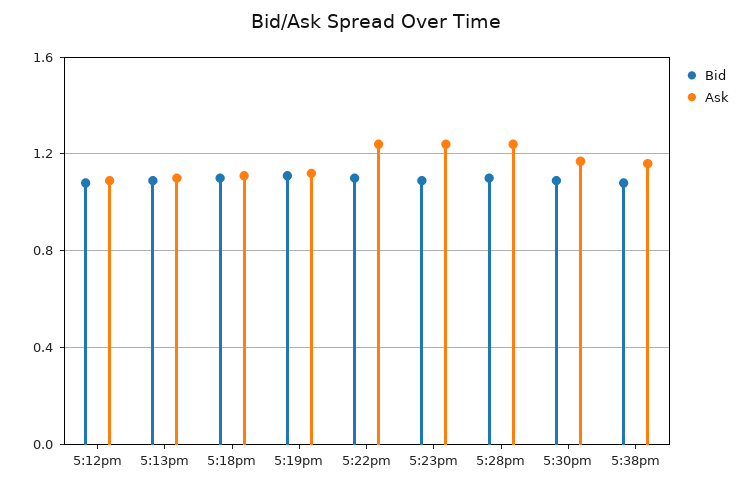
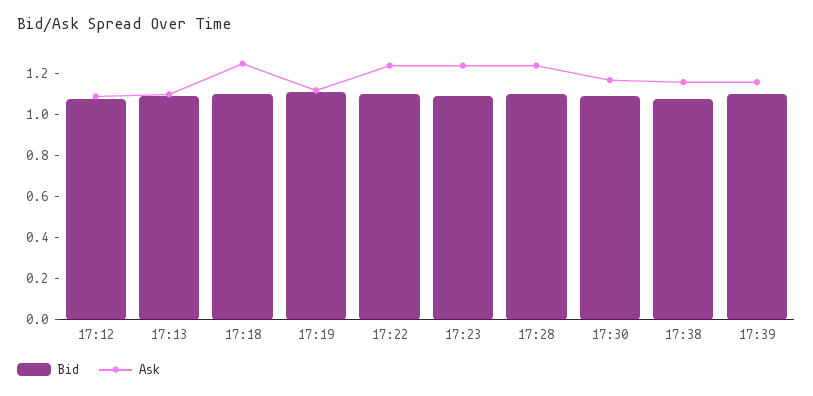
Ask, 5:18pm: 1.1 -> 1.25
Bid, 17:39: none -> 1.1
Ask, 17:39: none -> 1.15

